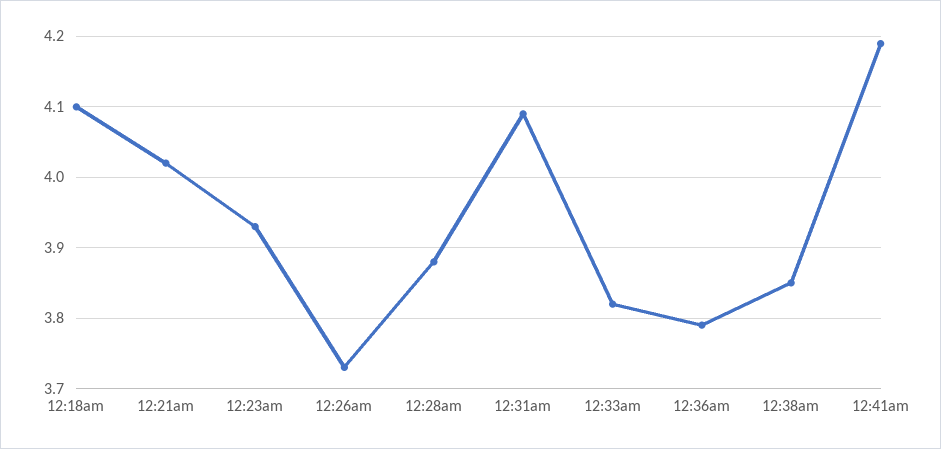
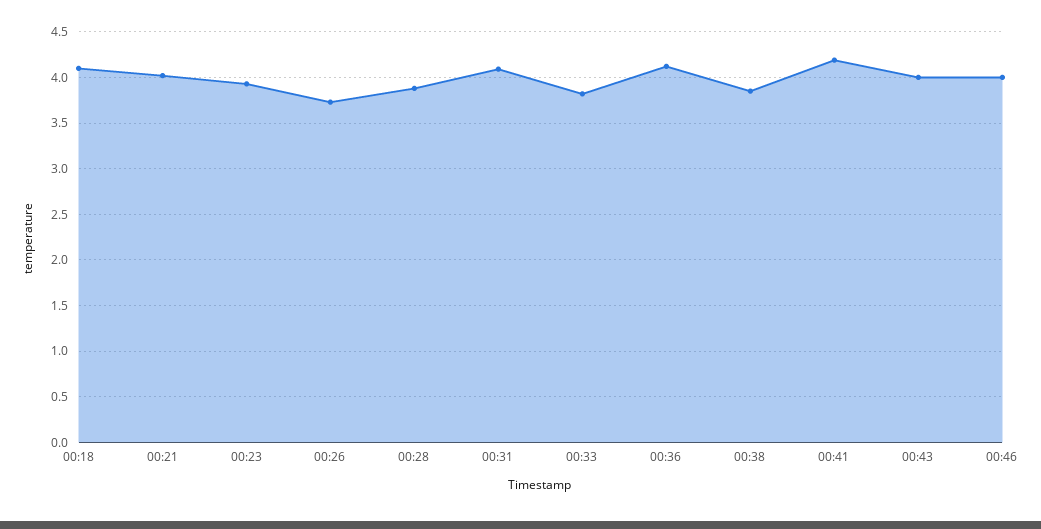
12:36am: 3.79 -> 4.1
00:43: none -> 4
00:46: none -> 4

